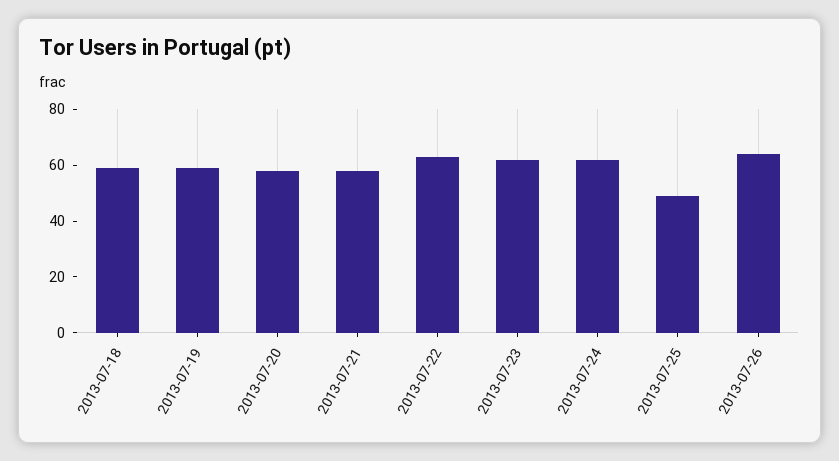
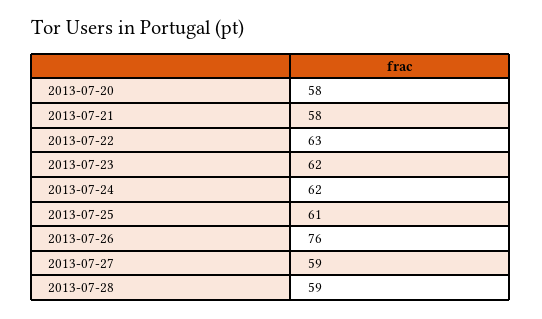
2013-07-18: 60 -> none
2013-07-19: 60 -> none
2013-07-25: 50 -> 61
2013-07-26: 65 -> 76
2013-07-27: none -> 59
2013-07-28: none -> 59

